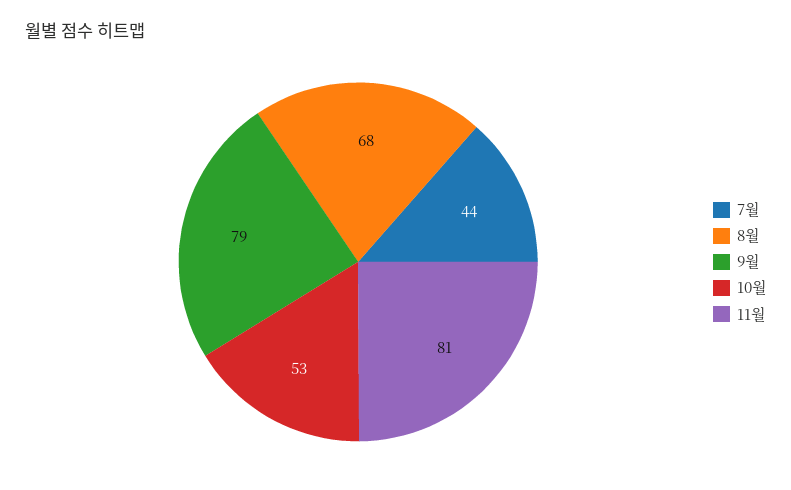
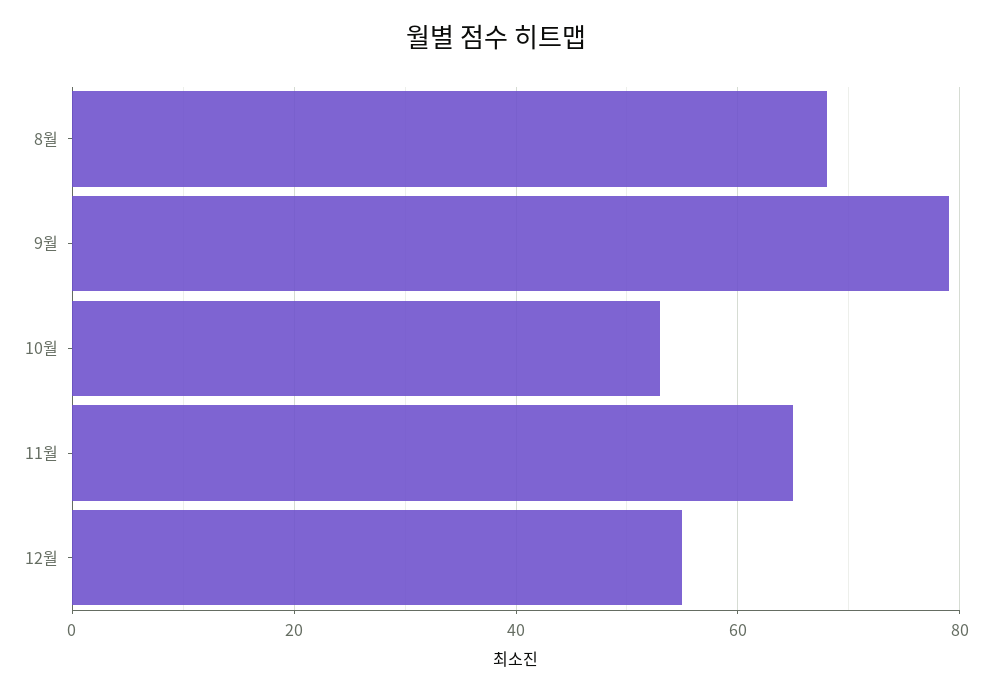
7월: 44 -> none
11월: 81 -> 65
12월: none -> 55

